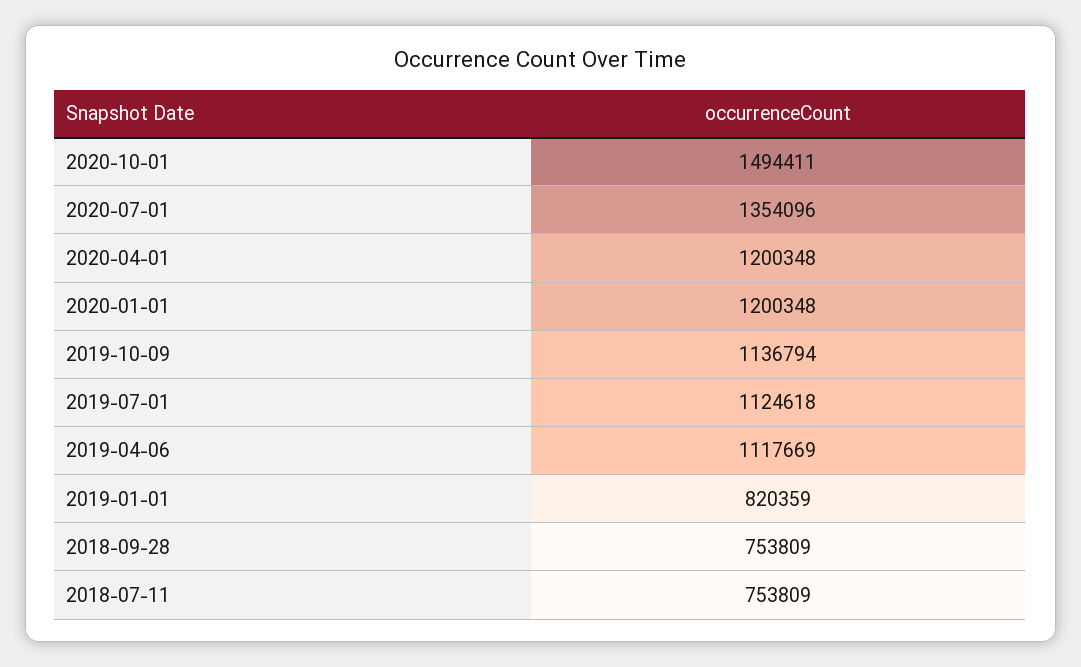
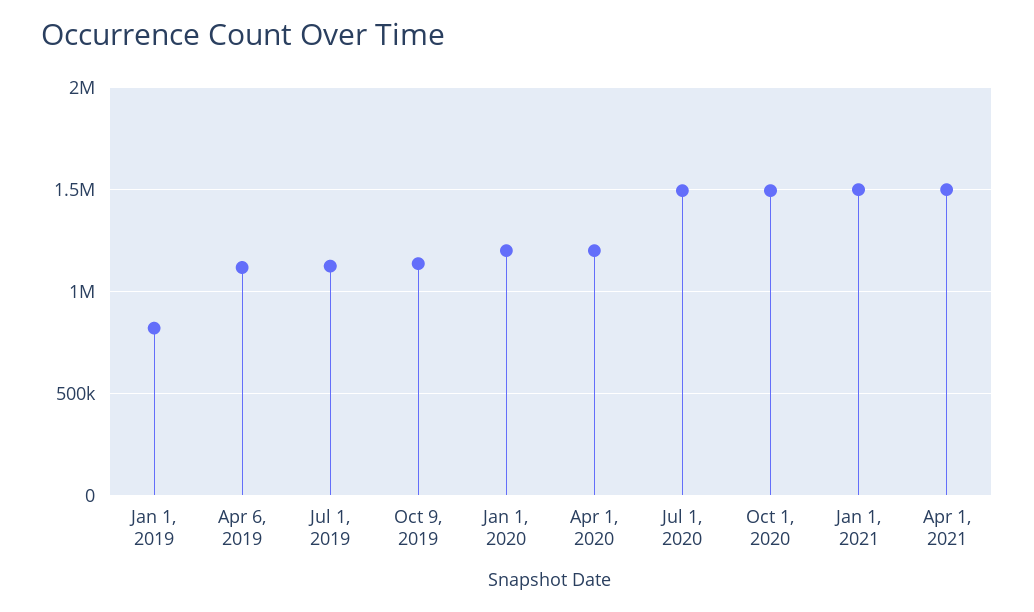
2020-07-01: 1354096 -> 1500000
2018-09-28: 753809 -> none
2018-07-11: 753809 -> none
Jan 1, 2021: none -> 1500000
Apr 1, 2021: none -> 1500000

